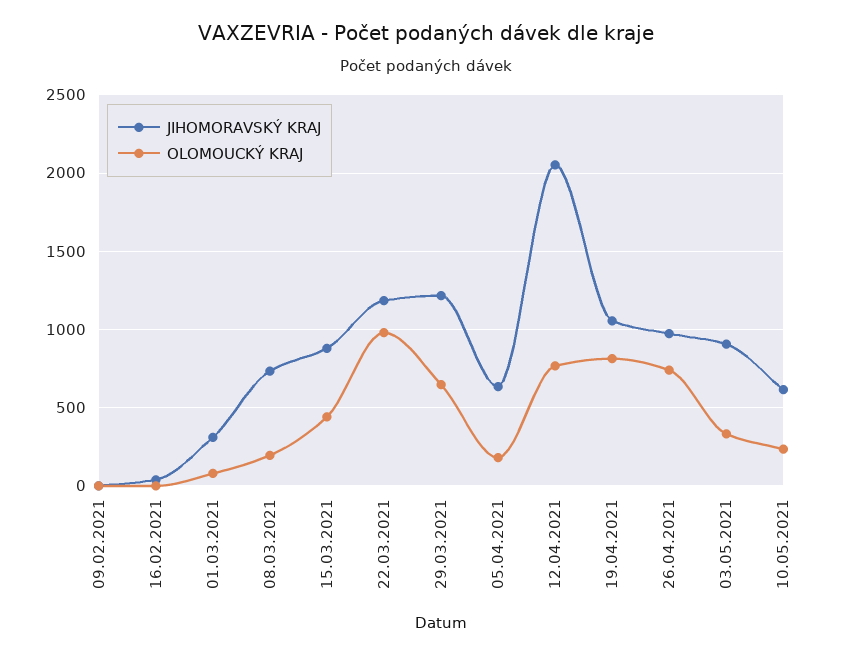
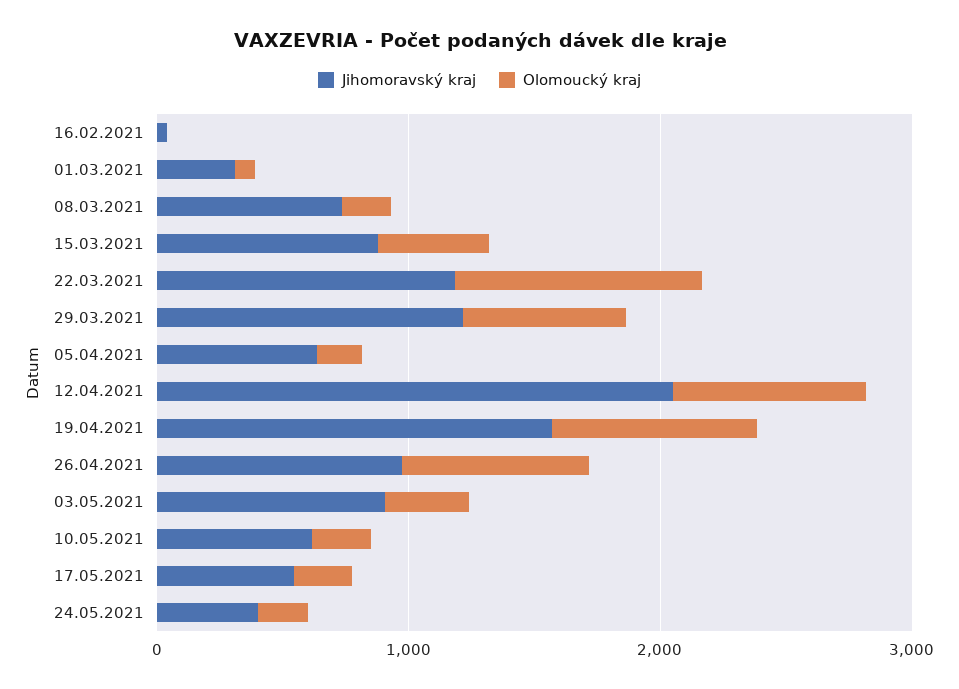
JIHOMORAVSKÝ KRAJ, 09.02.2021: 0 -> none
OLOMOUCKÝ KRAJ, 09.02.2021: 0 -> none
JIHOMORAVSKÝ KRAJ, 19.04.2021: 1050 -> 1600
JIHOMORAVSKÝ KRAJ, 17.05.2021: none -> 600
OLOMOUCKÝ KRAJ, 17.05.2021: none -> 200
JIHOMORAVSKÝ KRAJ, 24.05.2021: none -> 400
OLOMOUCKÝ KRAJ, 24.05.2021: none -> 200

